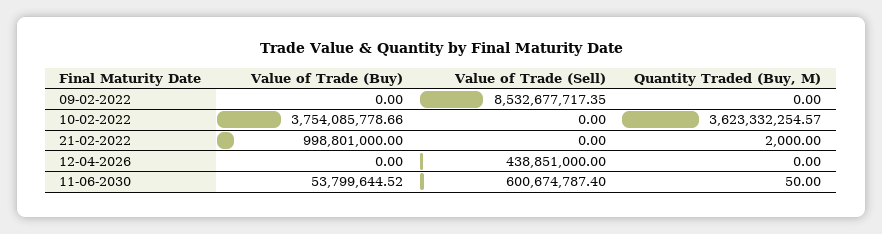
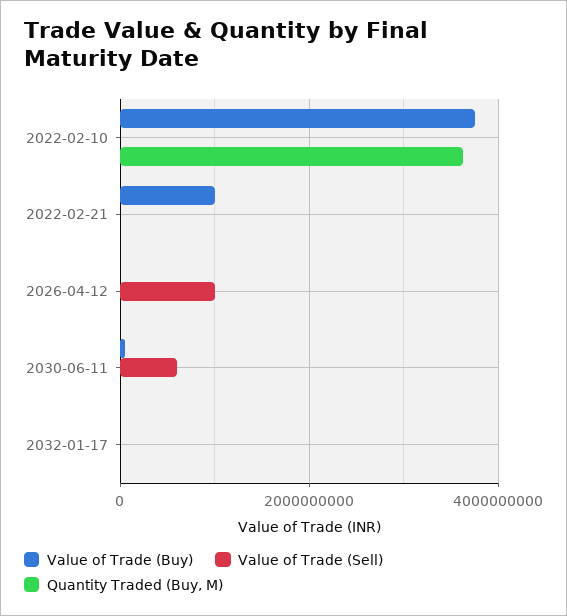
Value of Trade (Buy), 09-02-2022: 0 -> none
Value of Trade (Sell), 09-02-2022: 8532677717.35 -> none
Quantity Traded (Buy, M), 09-02-2022: 0 -> none
Value of Trade (Sell), 12-04-2026: 438851000 -> 1000000000
Value of Trade (Buy), 2032-01-17: none -> 0
Value of Trade (Sell), 2032-01-17: none -> 0
Quantity Traded (Buy, M), 2032-01-17: none -> 0

